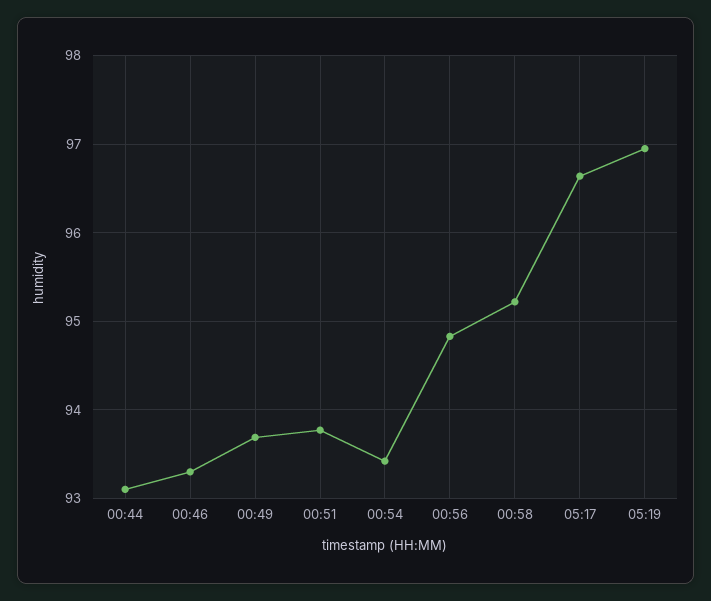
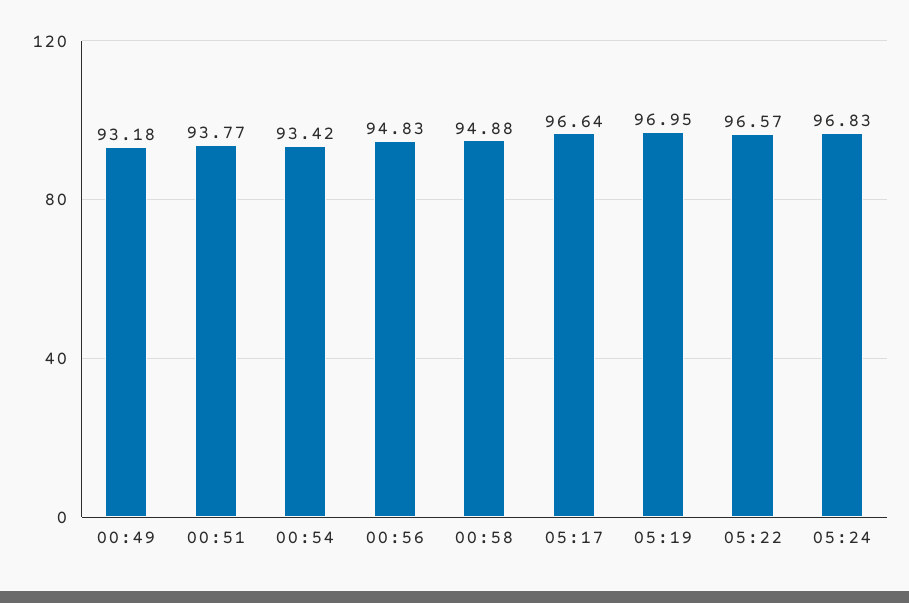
00:44: 93.1 -> none
00:46: 93.3 -> none
00:49: 93.7 -> 93.18
00:58: 95.2 -> 94.88
05:22: none -> 96.57
05:24: none -> 96.83

